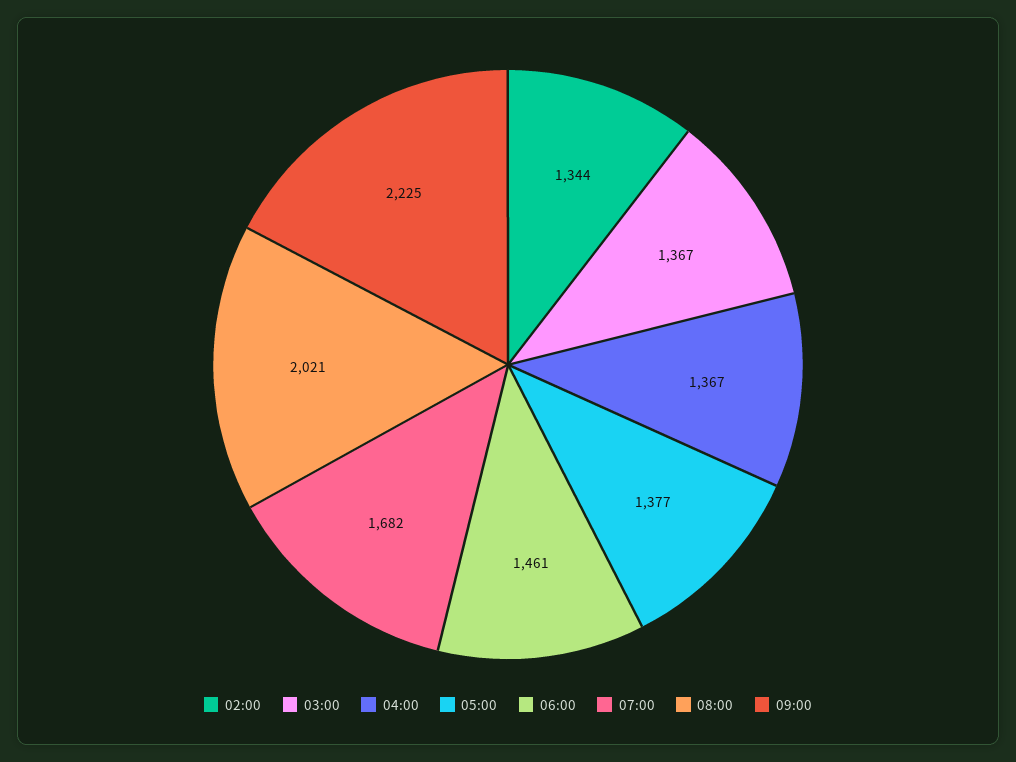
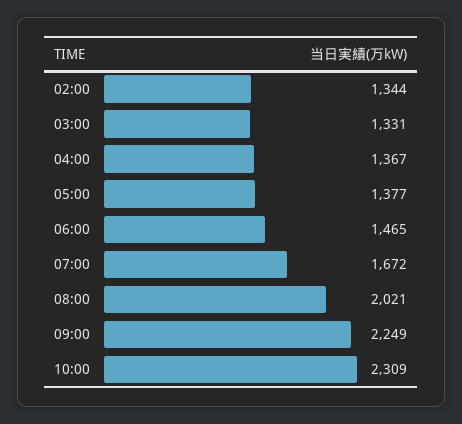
03:00: 1367 -> 1331
06:00: 1461 -> 1465
07:00: 1682 -> 1672
09:00: 2225 -> 2249
10:00: none -> 2309

